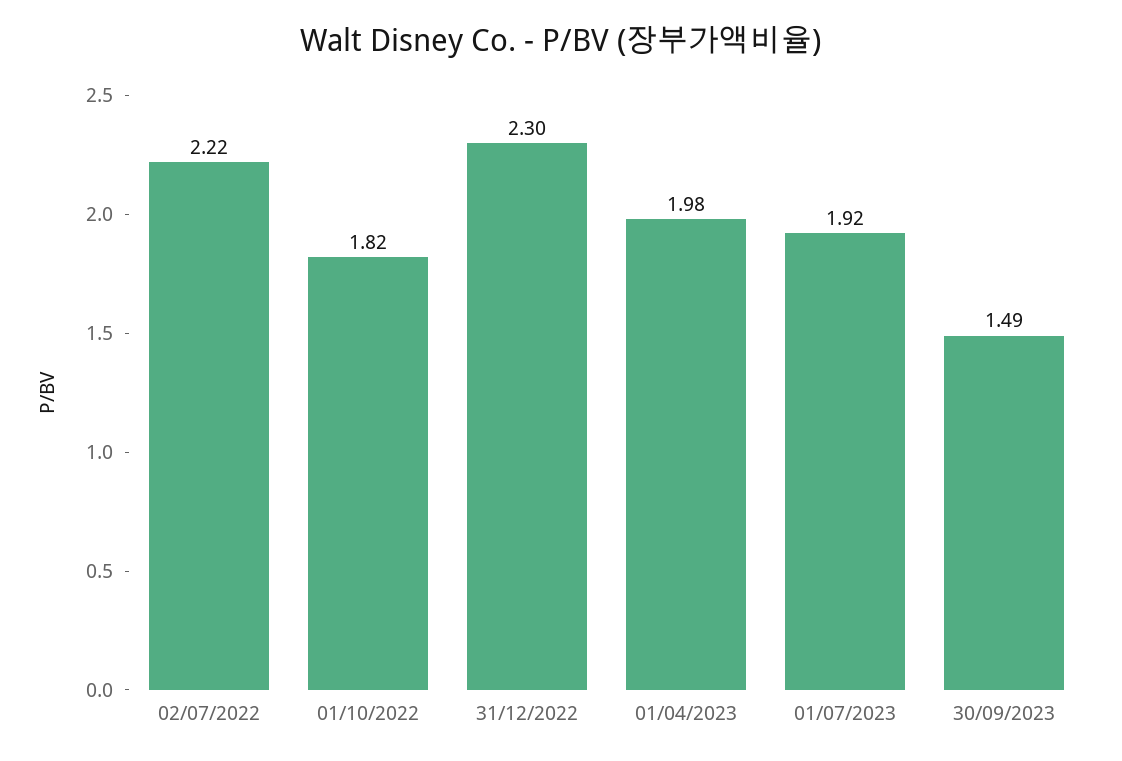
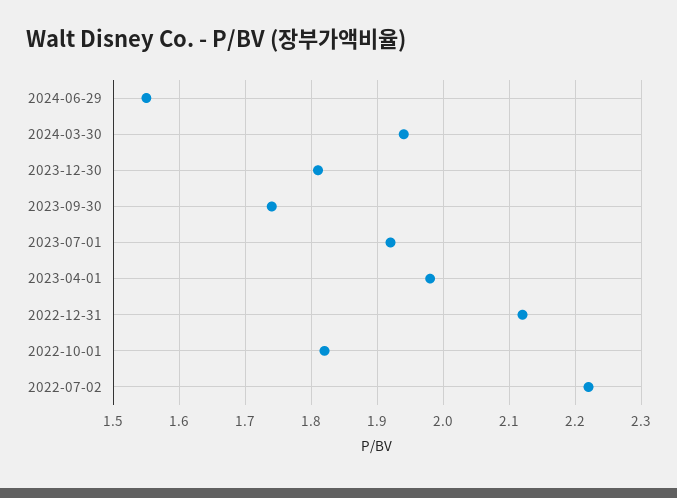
31/12/2022: 2.3 -> 2.12
30/09/2023: 1.49 -> 1.74
2024-06-29: none -> 1.55
2024-03-30: none -> 1.94
2023-12-30: none -> 1.81

